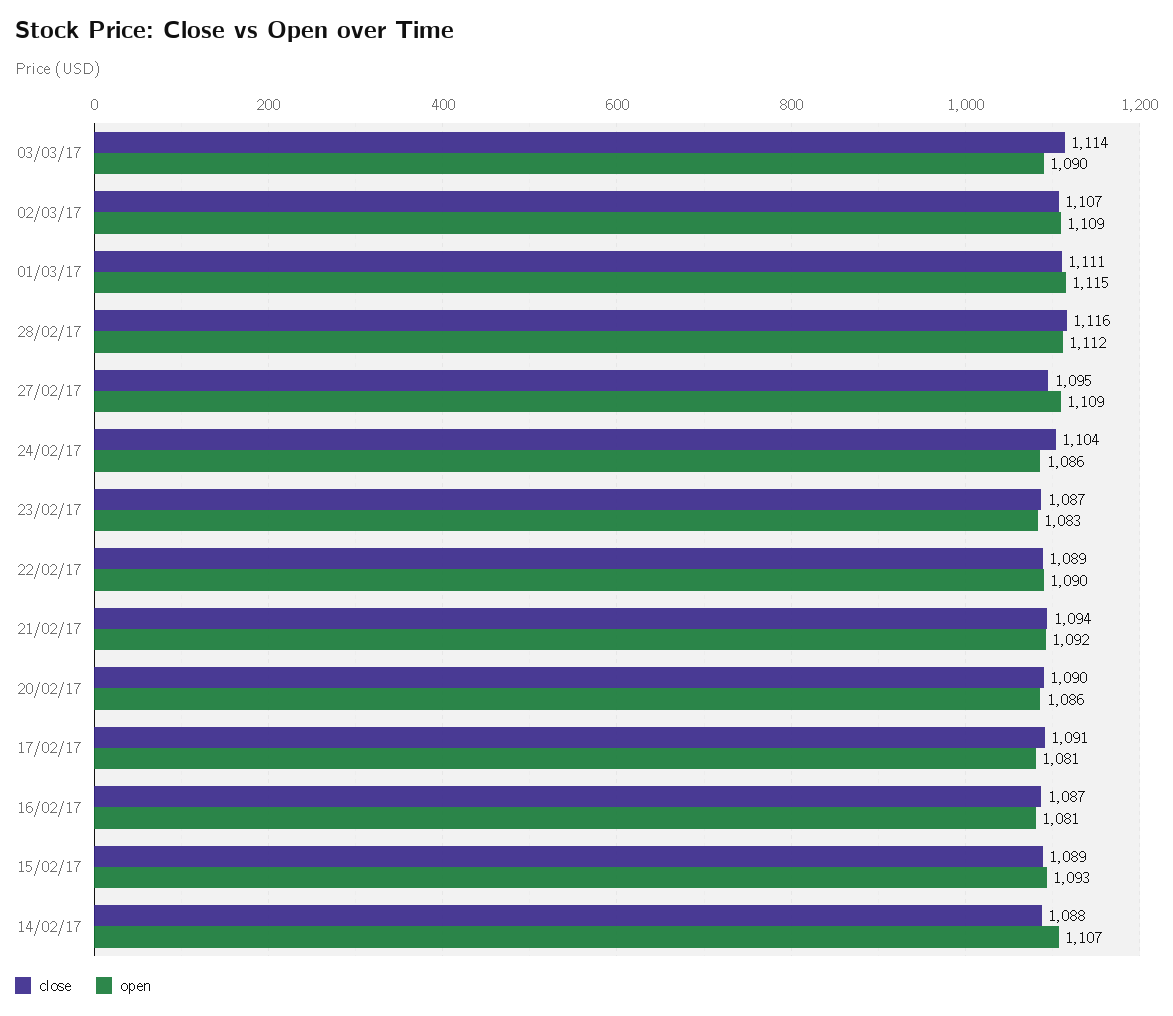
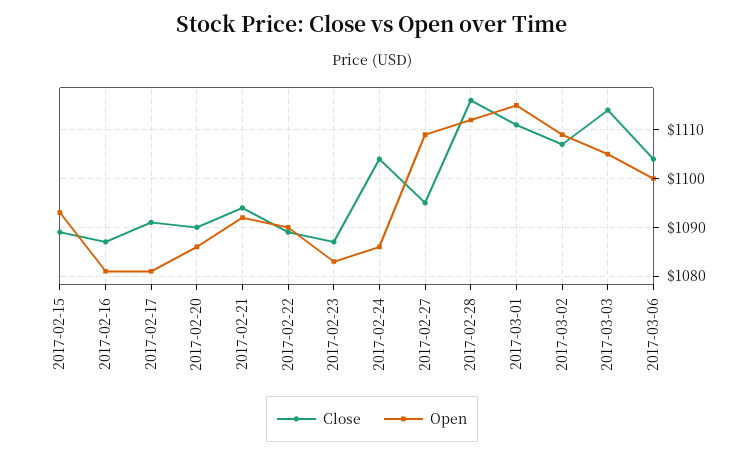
open, 03/03/17: 1090 -> 1105
close, 14/02/17: 1088 -> none
open, 14/02/17: 1107 -> none
close, 2017-03-06: none -> 1105
open, 2017-03-06: none -> 1100

